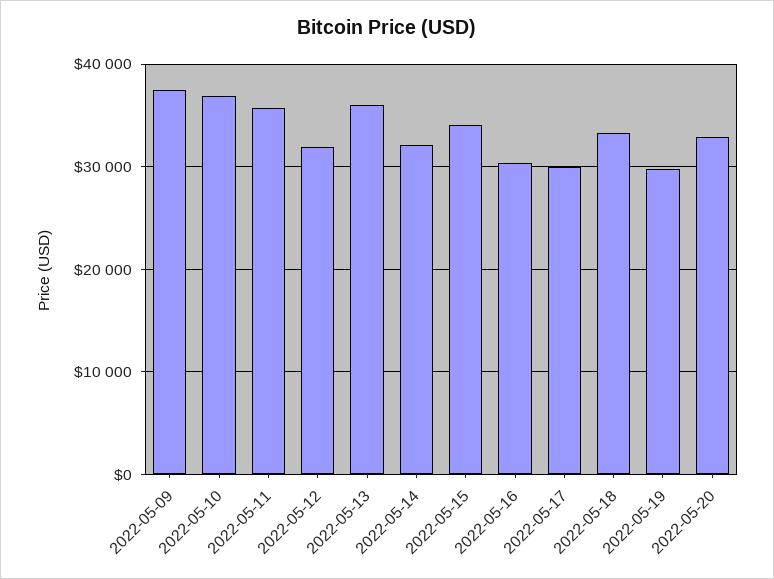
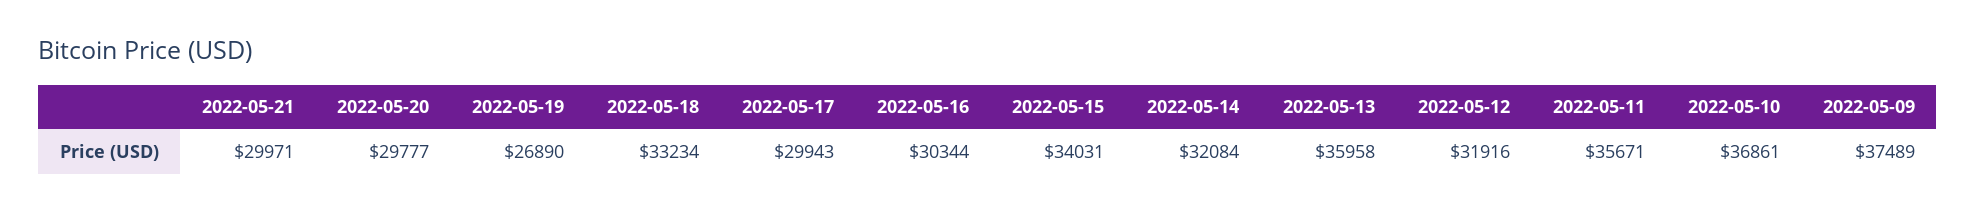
2022-05-19: 30000 -> 26890
2022-05-20: 33000 -> 29777
2022-05-21: none -> 29971

